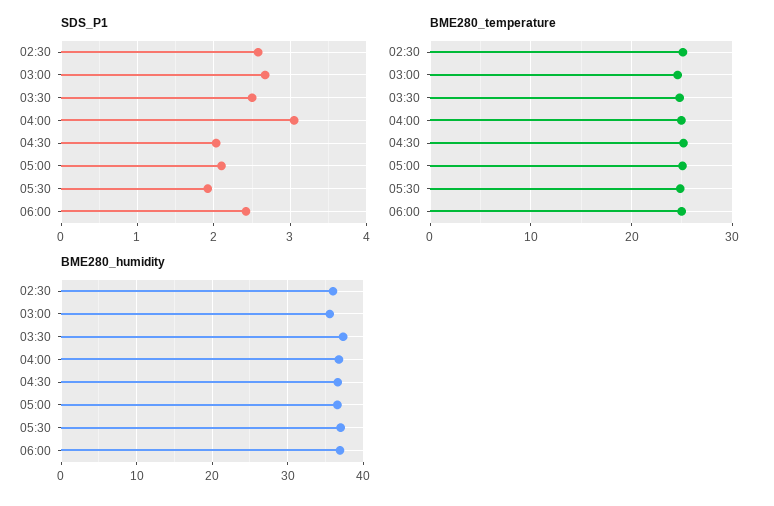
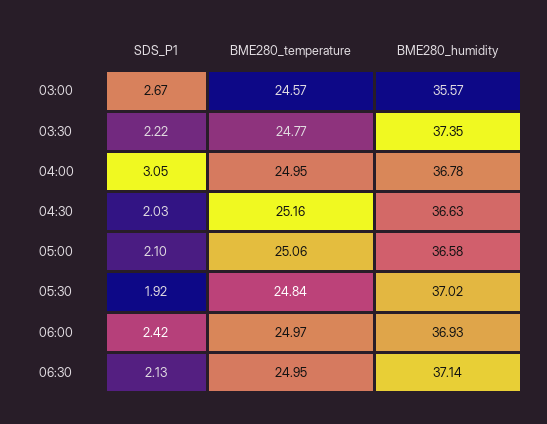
SDS_P1, 02:30: 2.6 -> none
SDS_P1, 03:30: 2.5 -> 2.22
BME280_temperature, 02:30: 25 -> none
BME280_humidity, 02:30: 36 -> none
SDS_P1, 06:30: none -> 2.13
BME280_temperature, 06:30: none -> 24.95
BME280_humidity, 06:30: none -> 37.14

